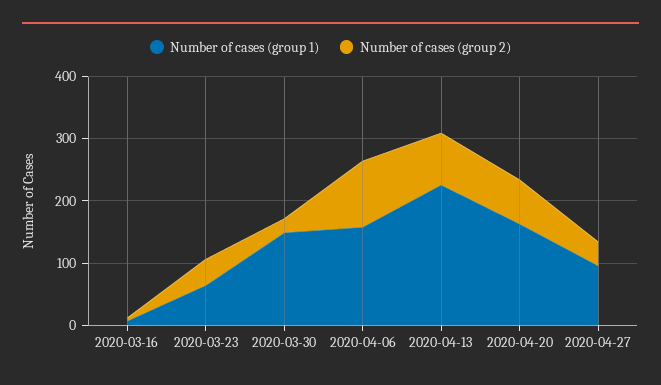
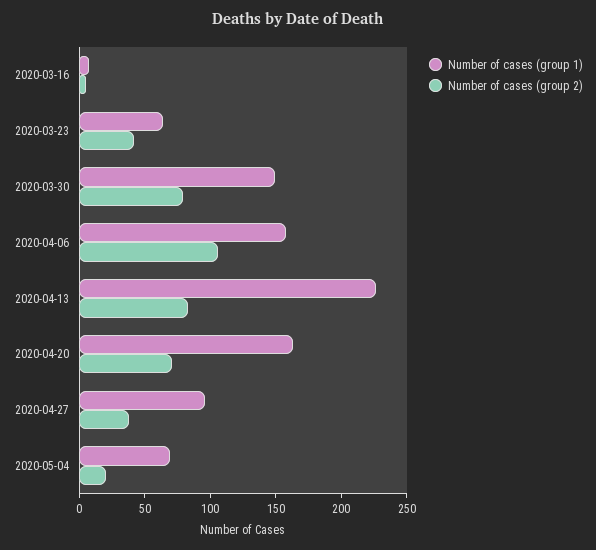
Number of cases (group 2), 2020-03-30: 20 -> 80
Number of cases (group 1), 2020-05-04: none -> 70
Number of cases (group 2), 2020-05-04: none -> 20

